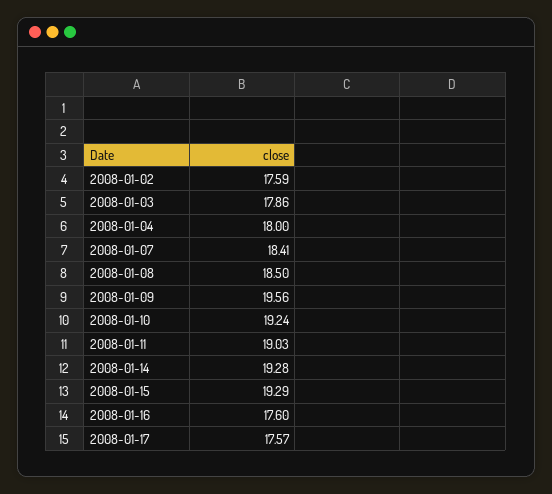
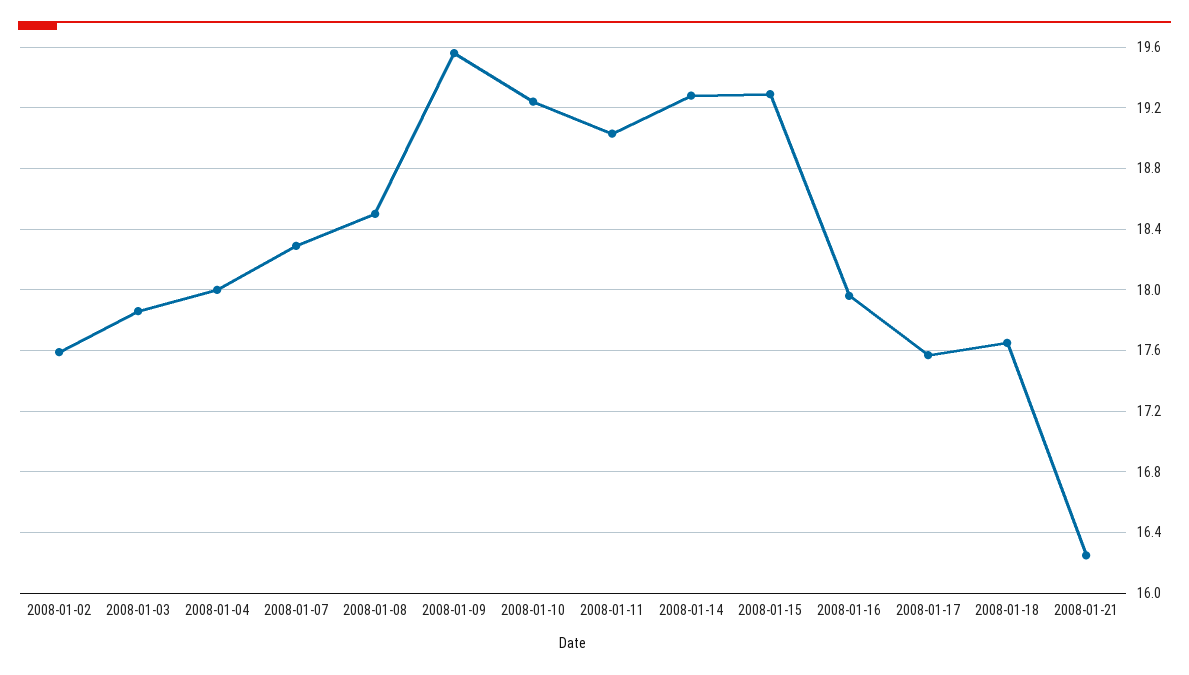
2008-01-07: 18.41 -> 18.3
2008-01-16: 17.6 -> 17.95
2008-01-18: none -> 17.65
2008-01-21: none -> 16.25

